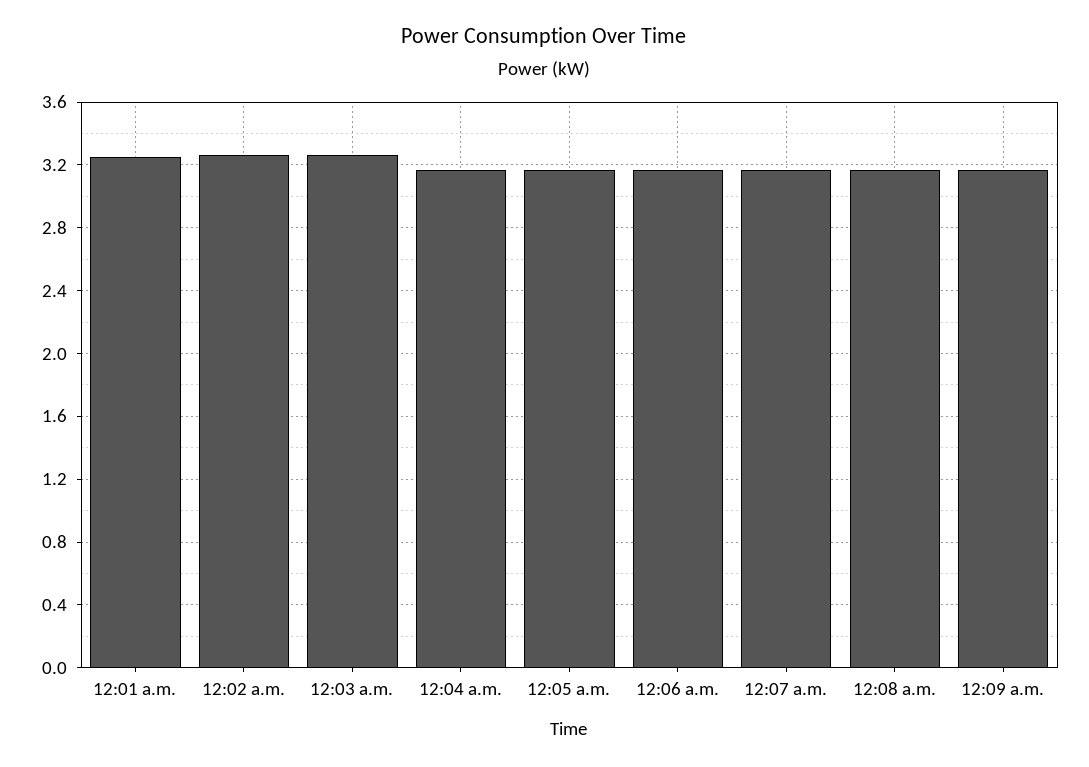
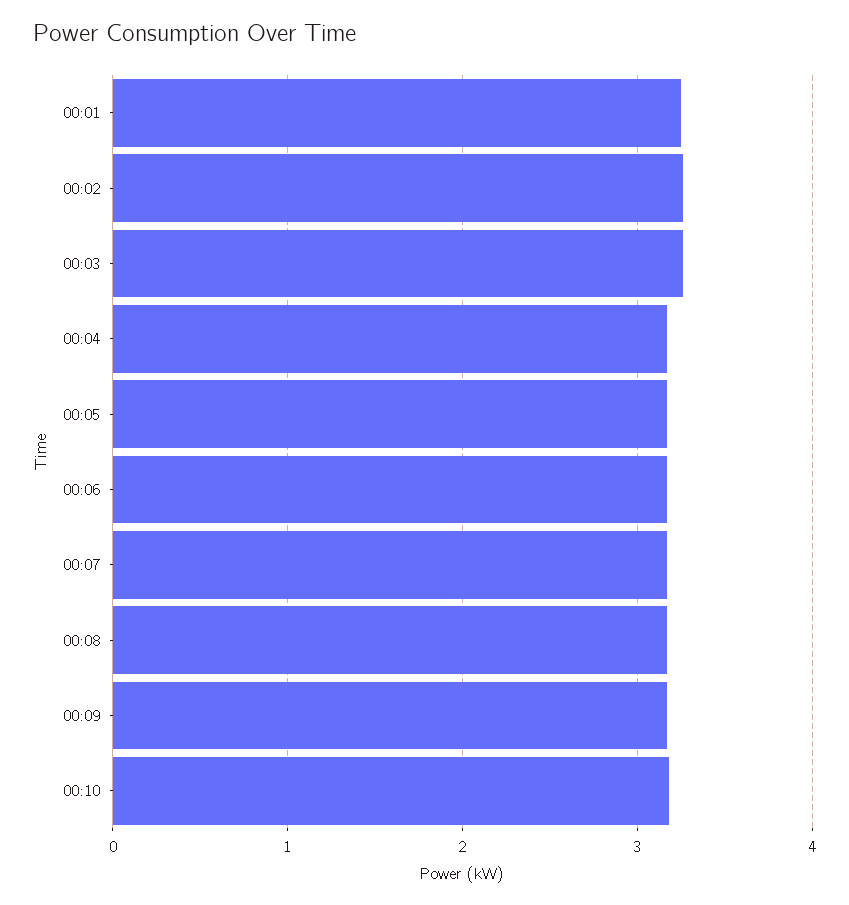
00:10: none -> 3.2

